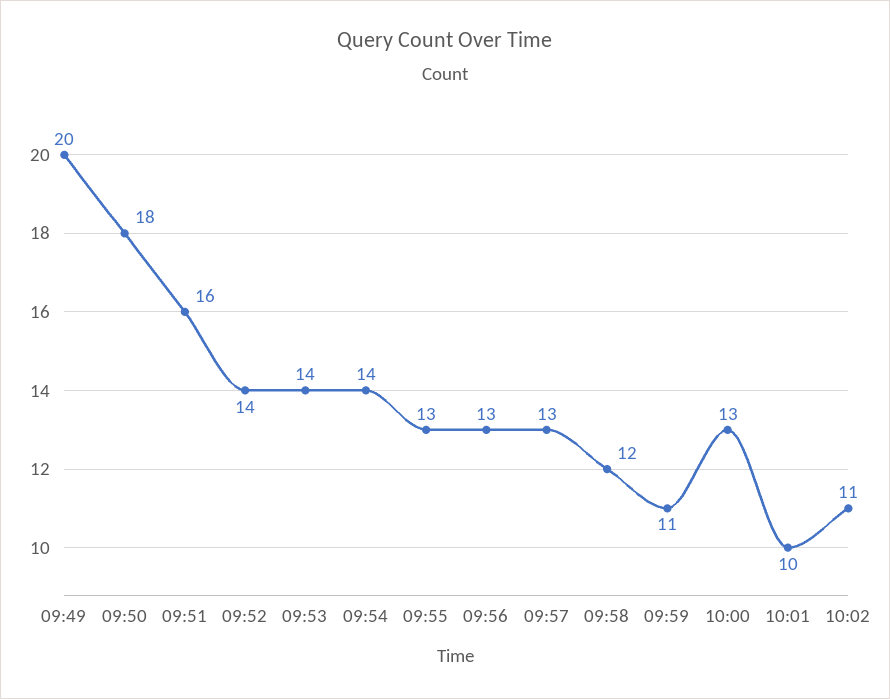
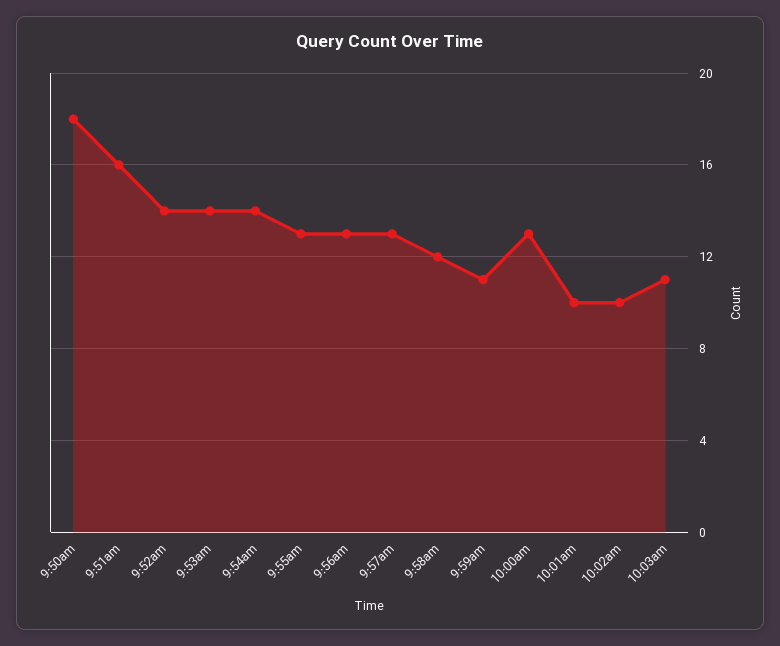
09:49: 20 -> none
10:02: 11 -> 10
10:03am: none -> 11

